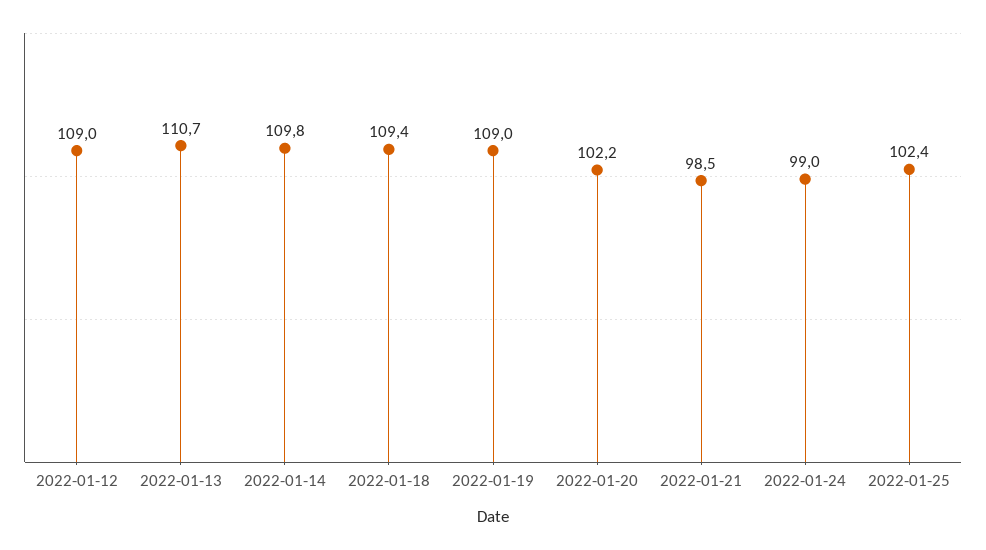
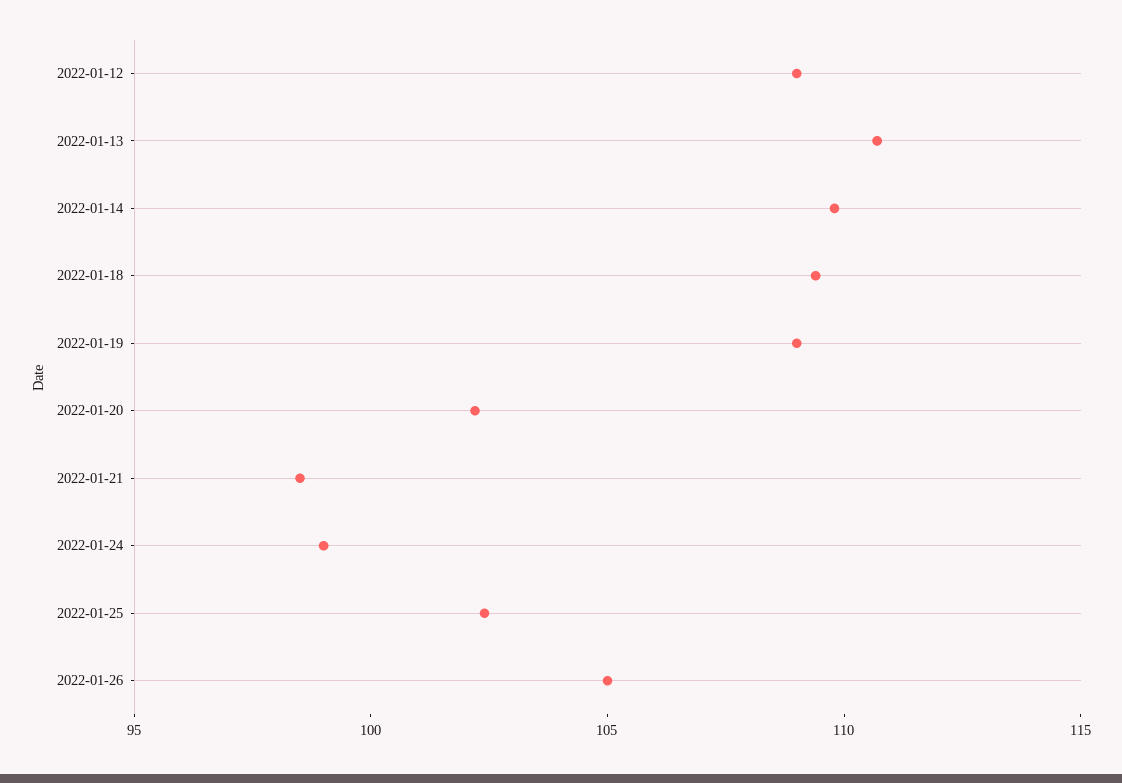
2022-01-26: none -> 105

